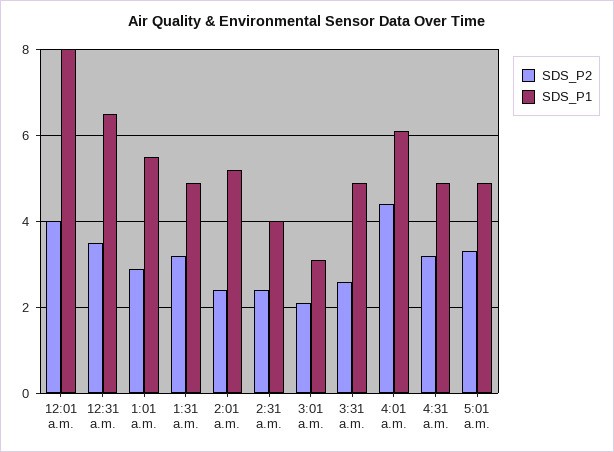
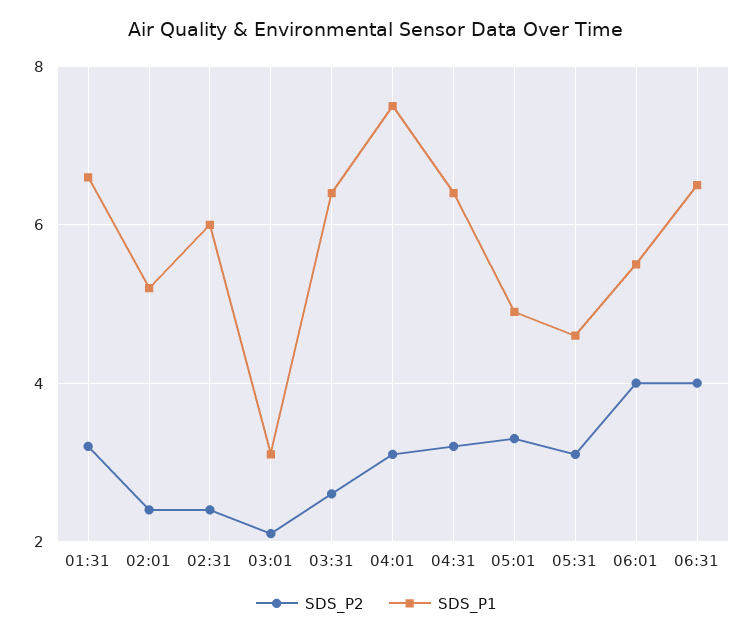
SDS_P2, 12:01 a.m.: 4 -> none
SDS_P1, 12:01 a.m.: 8 -> none
SDS_P2, 12:31 a.m.: 3.5 -> none
SDS_P1, 12:31 a.m.: 6.5 -> none
SDS_P2, 1:01 a.m.: 3 -> none
SDS_P1, 1:01 a.m.: 5.5 -> none
SDS_P1, 1:31 a.m.: 5 -> 6.5
SDS_P1, 2:31 a.m.: 4 -> 6
SDS_P1, 3:31 a.m.: 5 -> 6.5
SDS_P2, 4:01 a.m.: 4.5 -> 3
SDS_P1, 4:01 a.m.: 6 -> 7.5
SDS_P1, 4:31 a.m.: 5 -> 6.5
SDS_P2, 05:31: none -> 3
SDS_P1, 05:31: none -> 4.5
SDS_P2, 06:01: none -> 4
SDS_P1, 06:01: none -> 5.5
SDS_P2, 06:31: none -> 4
SDS_P1, 06:31: none -> 6.5

